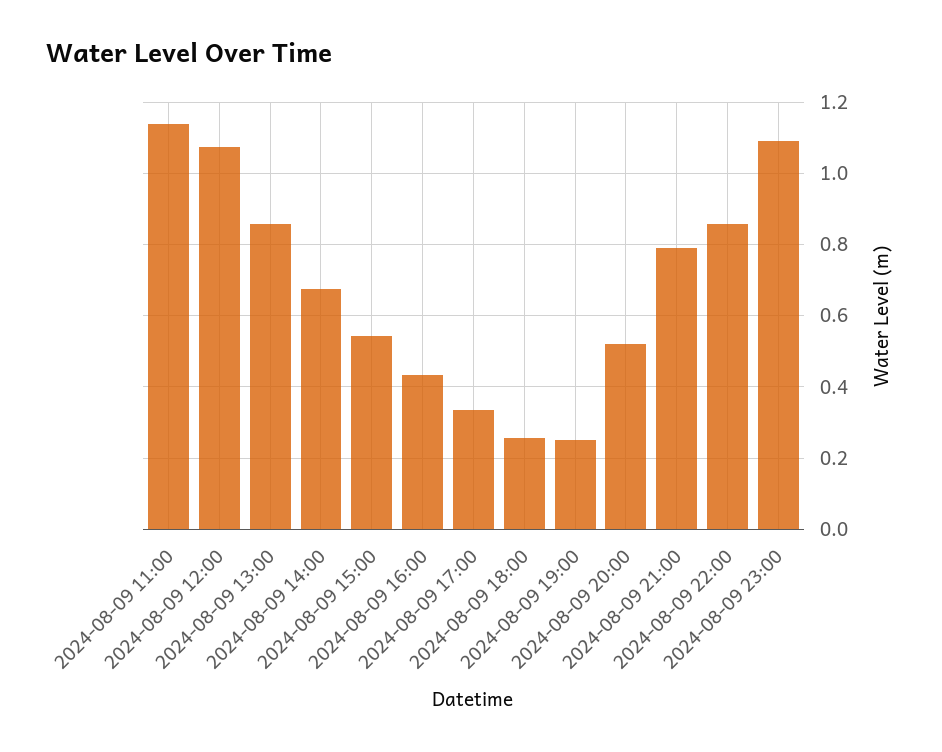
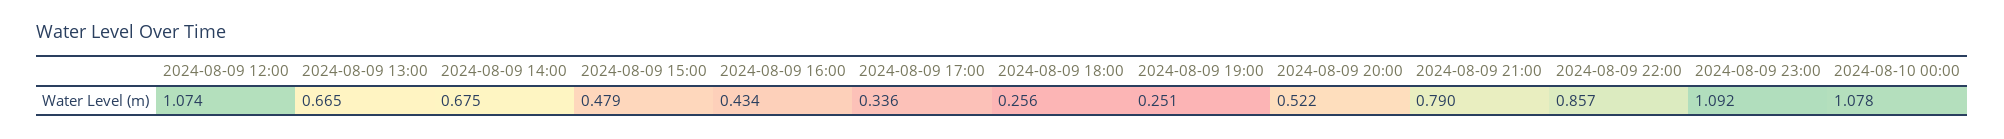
2024-08-09 11:00: 1.14 -> none
2024-08-09 13:00: 0.86 -> 0.665
2024-08-09 15:00: 0.54 -> 0.479
2024-08-10 00:00: none -> 1.078

